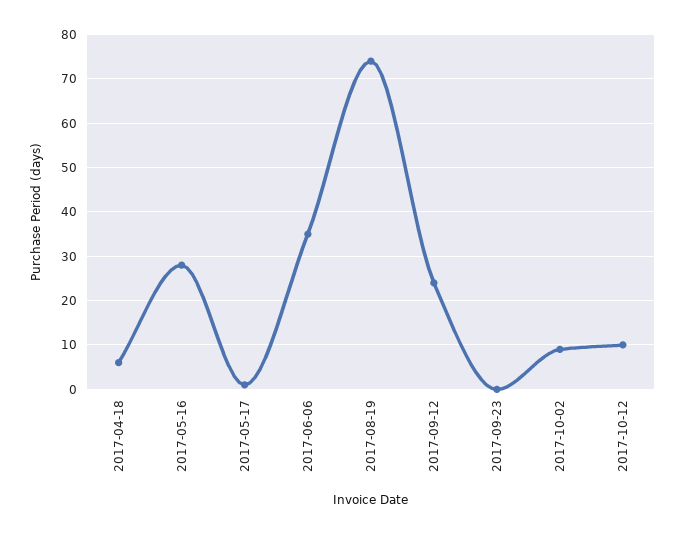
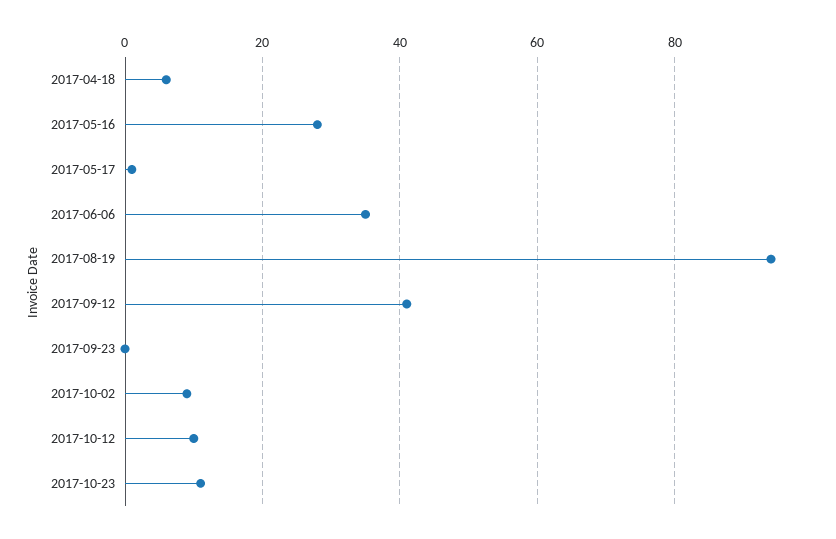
2017-08-19: 75 -> 95
2017-09-12: 25 -> 40
2017-10-23: none -> 10

